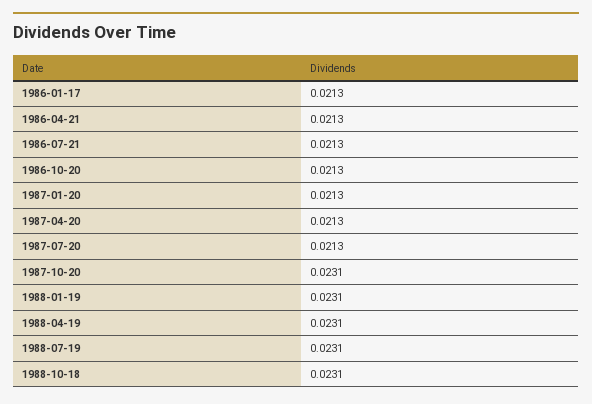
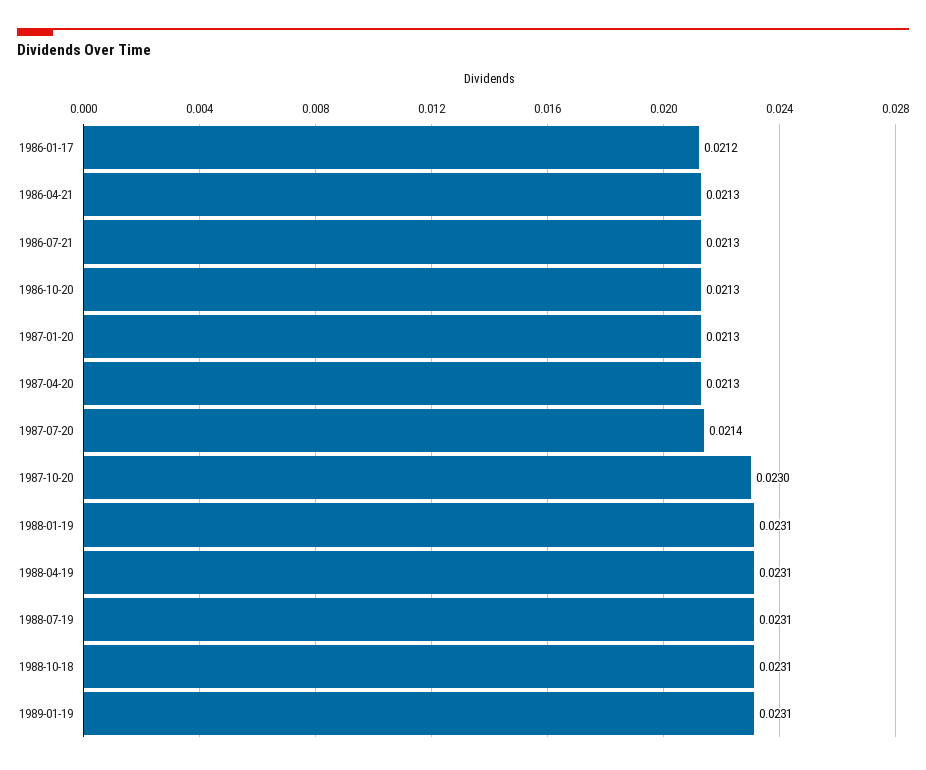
1986-01-17: 0.0213 -> 0.0212
1987-07-20: 0.0213 -> 0.0214
1987-10-20: 0.0231 -> 0.023
1989-01-19: none -> 0.0231

